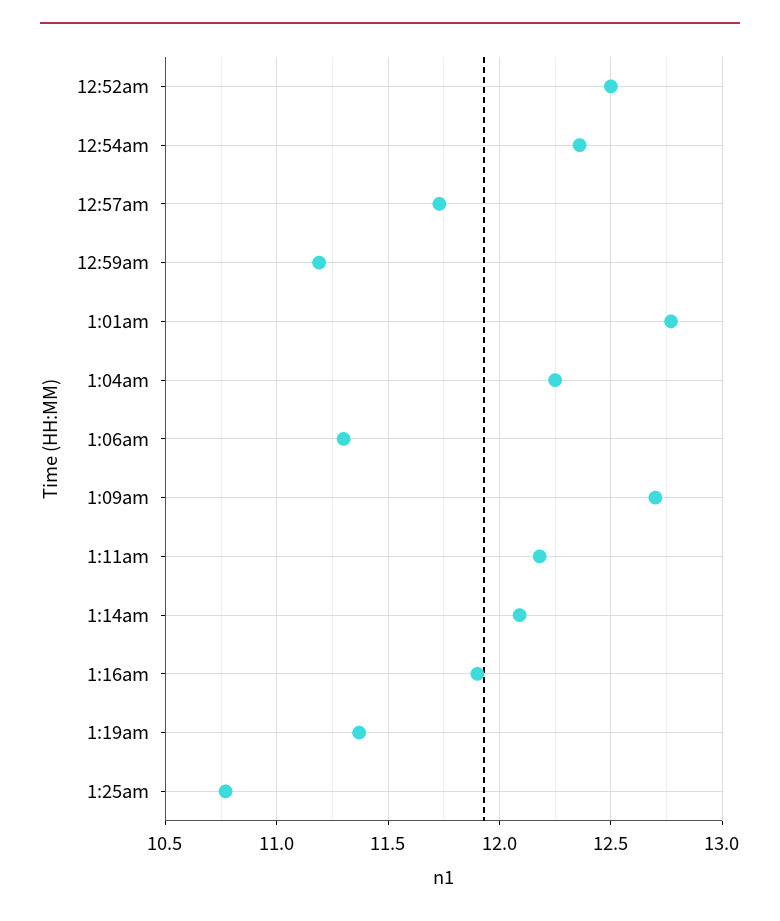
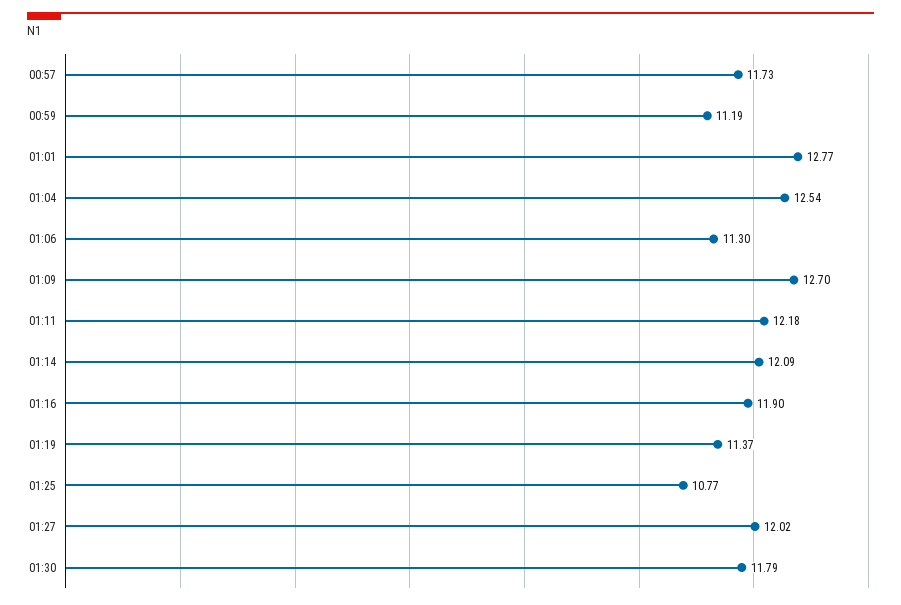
12:52am: 12.5 -> none
12:54am: 12.35 -> none
1:04am: 12.25 -> 12.54
01:27: none -> 12.02
01:30: none -> 11.79

